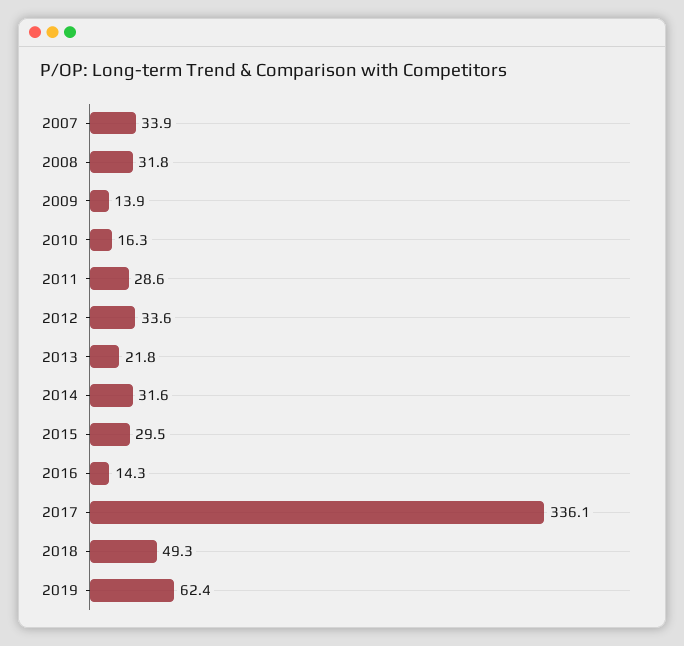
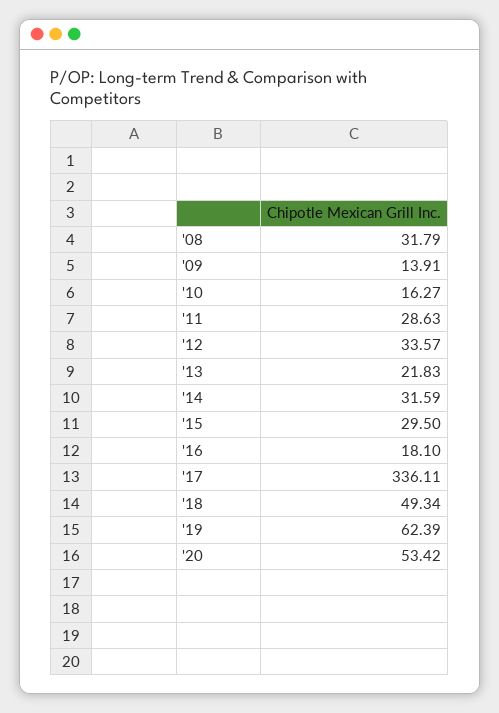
2007: 33.9 -> none
2016: 14.3 -> 18.1
'20: none -> 53.42

